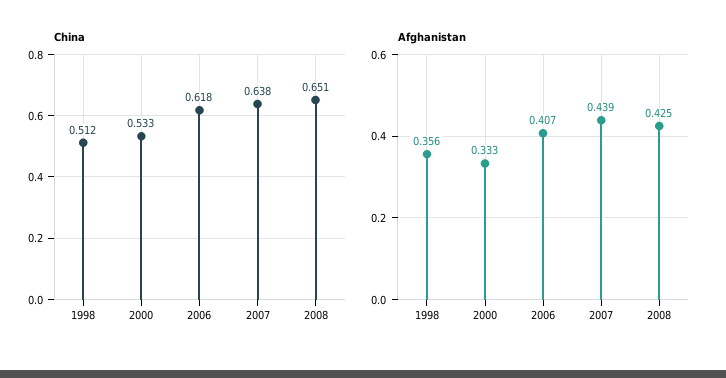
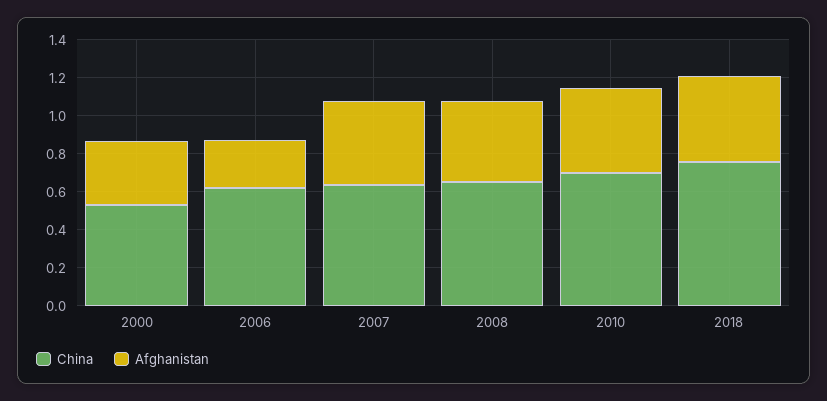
China, 1998: 0.512 -> none
Afghanistan, 1998: 0.356 -> none
Afghanistan, 2006: 0.407 -> 0.25
China, 2010: none -> 0.7
Afghanistan, 2010: none -> 0.45
China, 2018: none -> 0.75
Afghanistan, 2018: none -> 0.45

